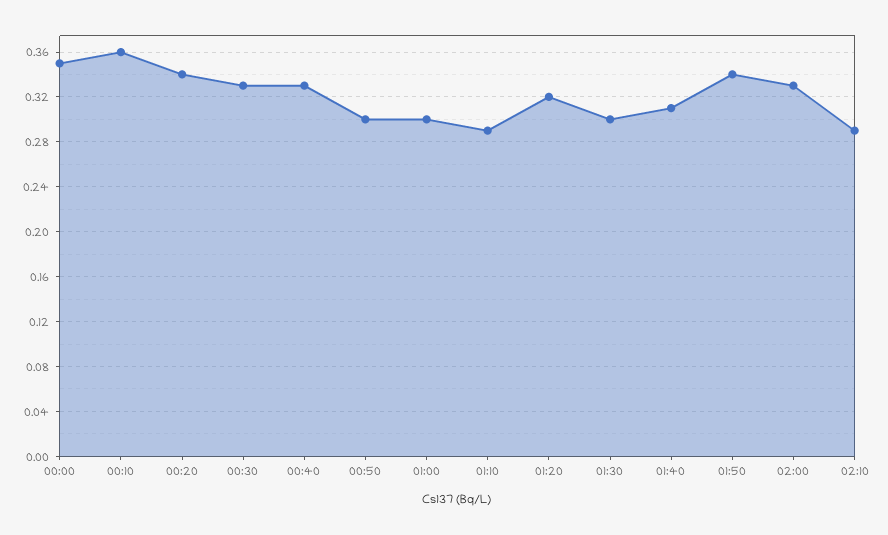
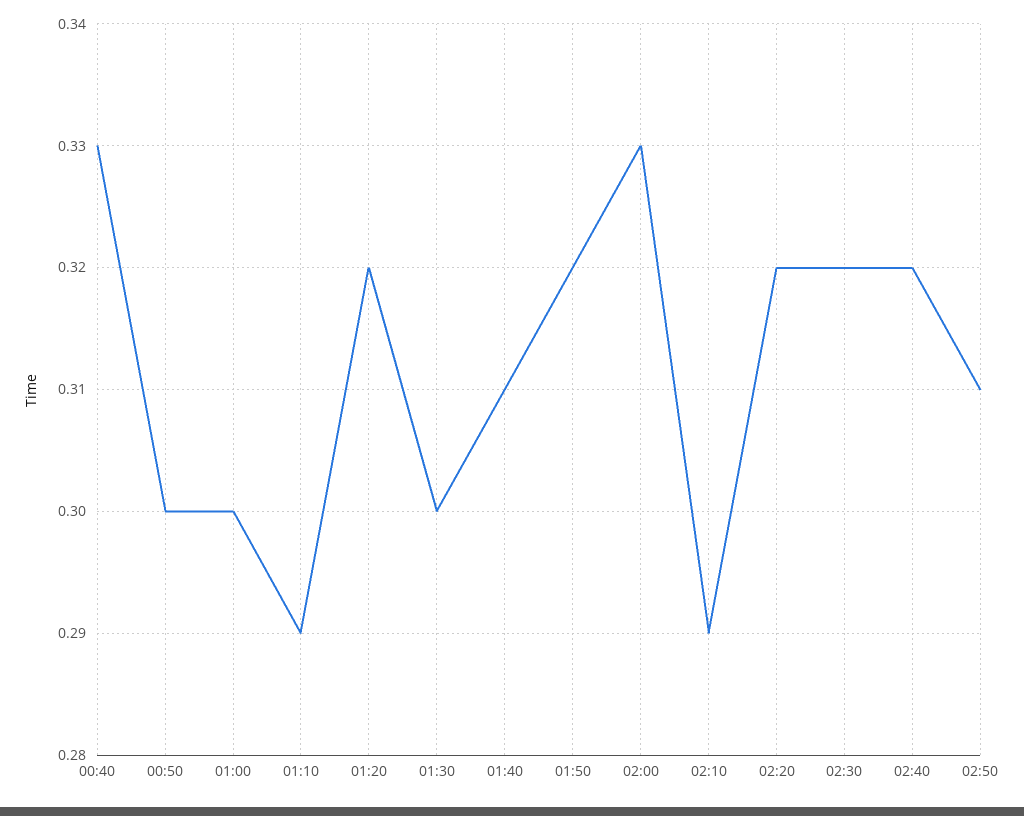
00:00: 0.35 -> none
00:10: 0.36 -> none
00:20: 0.34 -> none
00:30: 0.33 -> none
01:50: 0.34 -> 0.32
02:20: none -> 0.32
02:30: none -> 0.32
02:40: none -> 0.32
02:50: none -> 0.31

